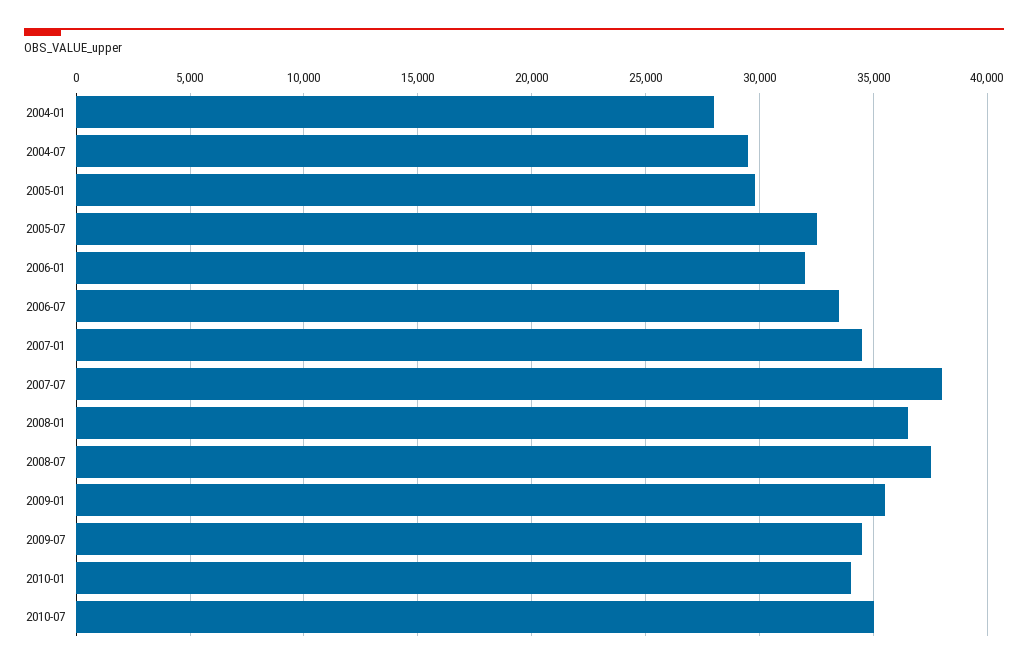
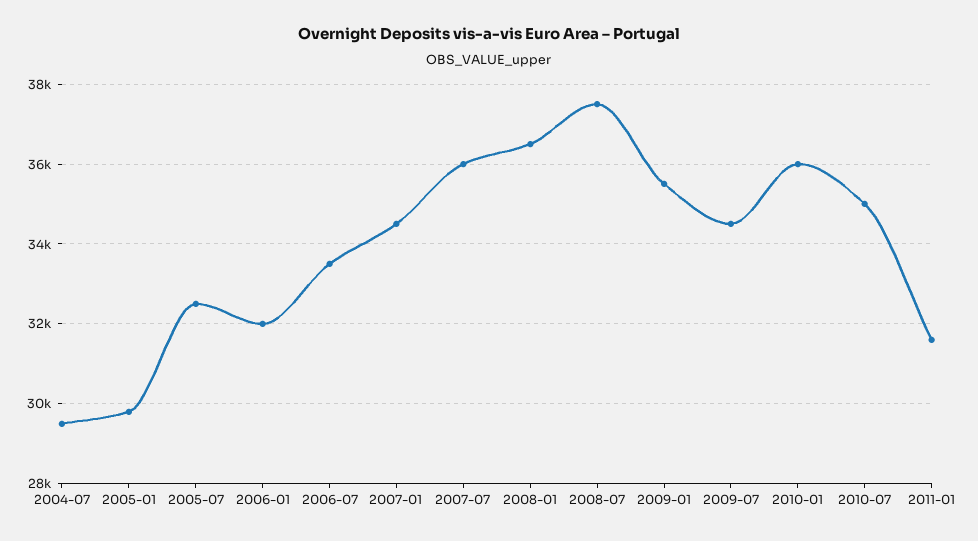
2004-01: 28000 -> none
2007-07: 38000 -> 36000
2010-01: 34000 -> 36000
2011-01: none -> 31600

